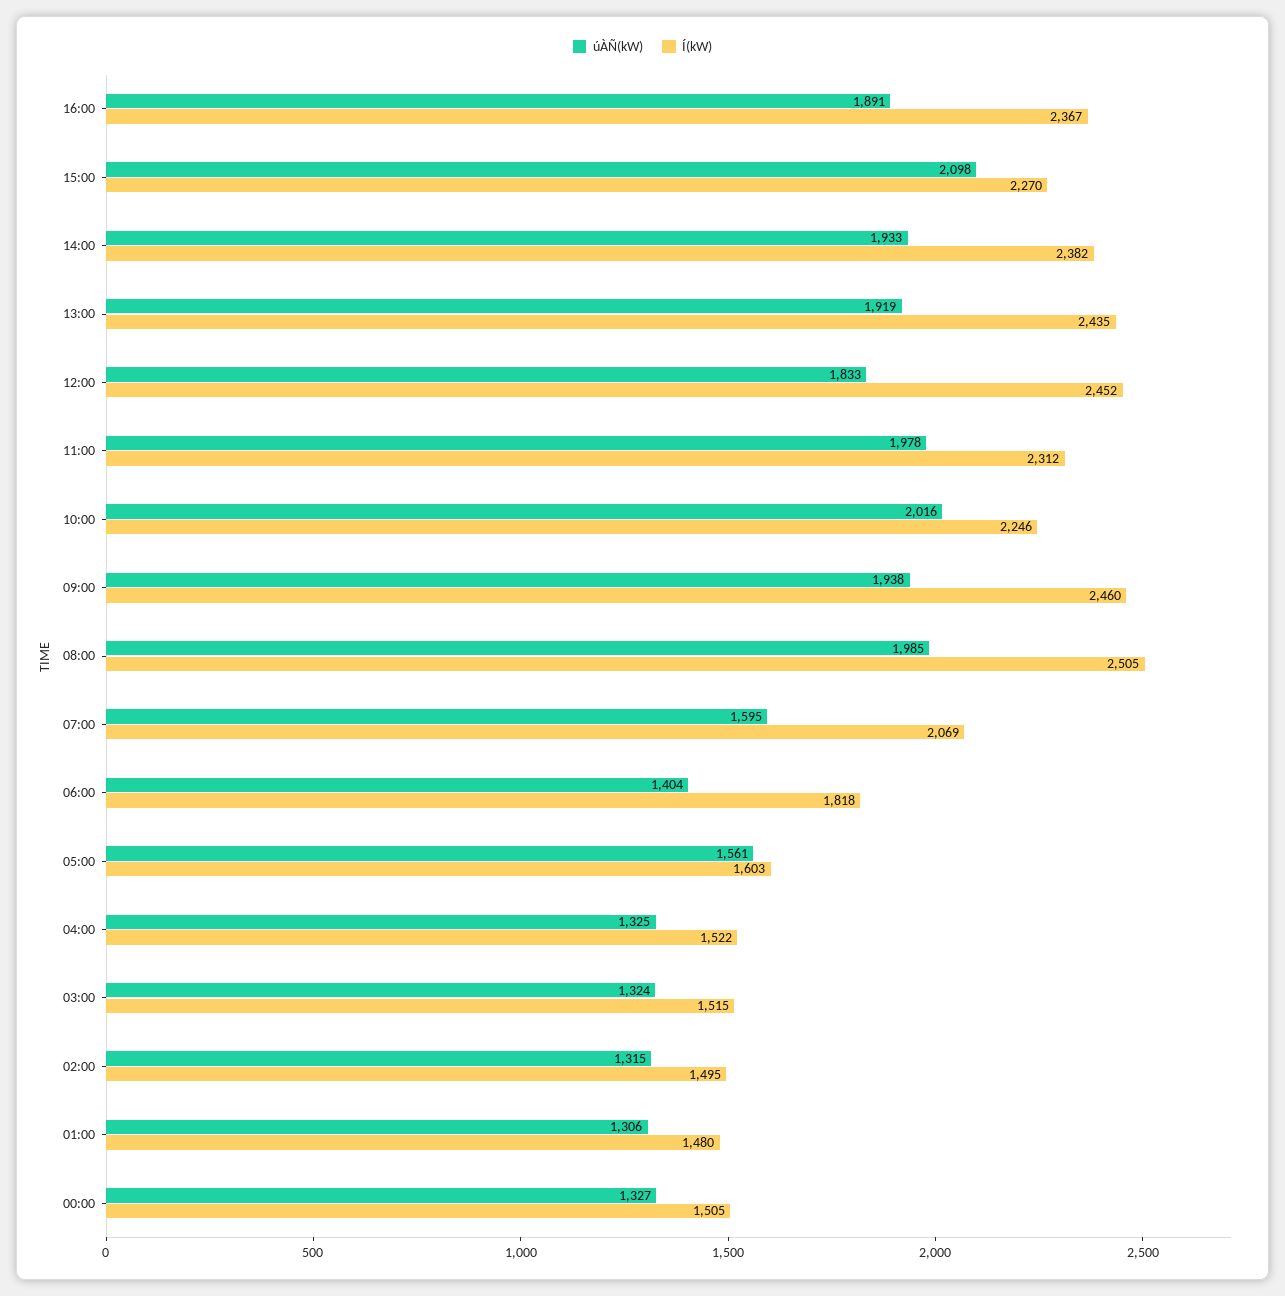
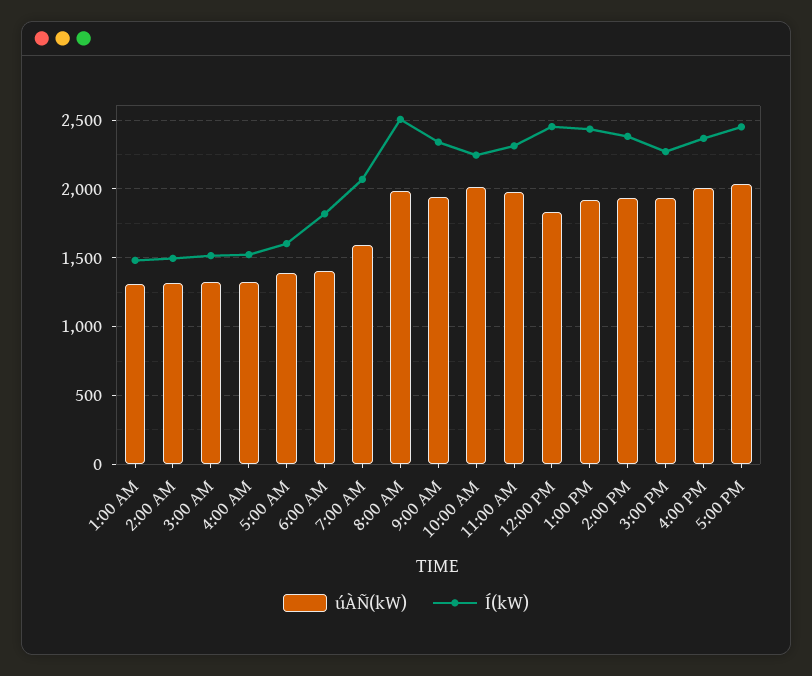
úÀÑ(kW), 16:00: 1891 -> 2000
úÀÑ(kW), 15:00: 2098 -> 1950
Í(kW), 09:00: 2460 -> 2350
úÀÑ(kW), 05:00: 1561 -> 1400
úÀÑ(kW), 00:00: 1327 -> none
Í(kW), 00:00: 1505 -> none
úÀÑ(kW), 5:00 PM: none -> 2050
Í(kW), 5:00 PM: none -> 2450

